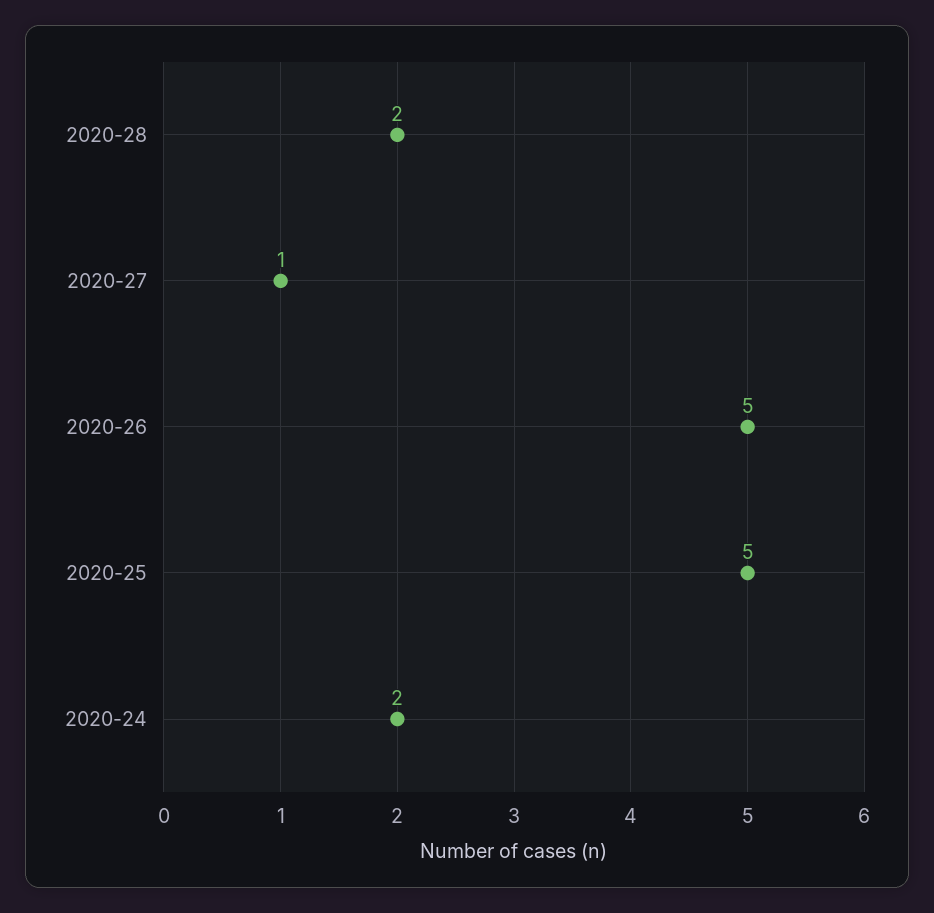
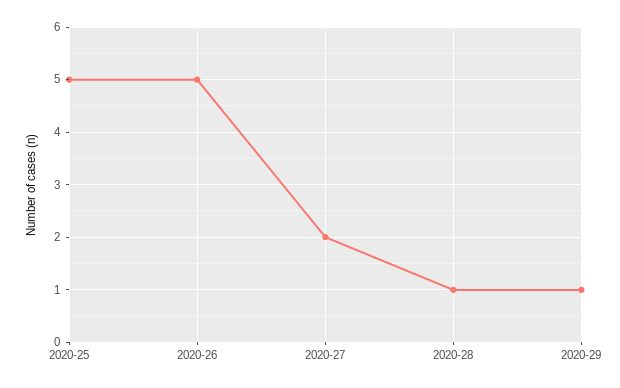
2020-28: 2 -> 1
2020-27: 1 -> 2
2020-24: 2 -> none
2020-29: none -> 1

